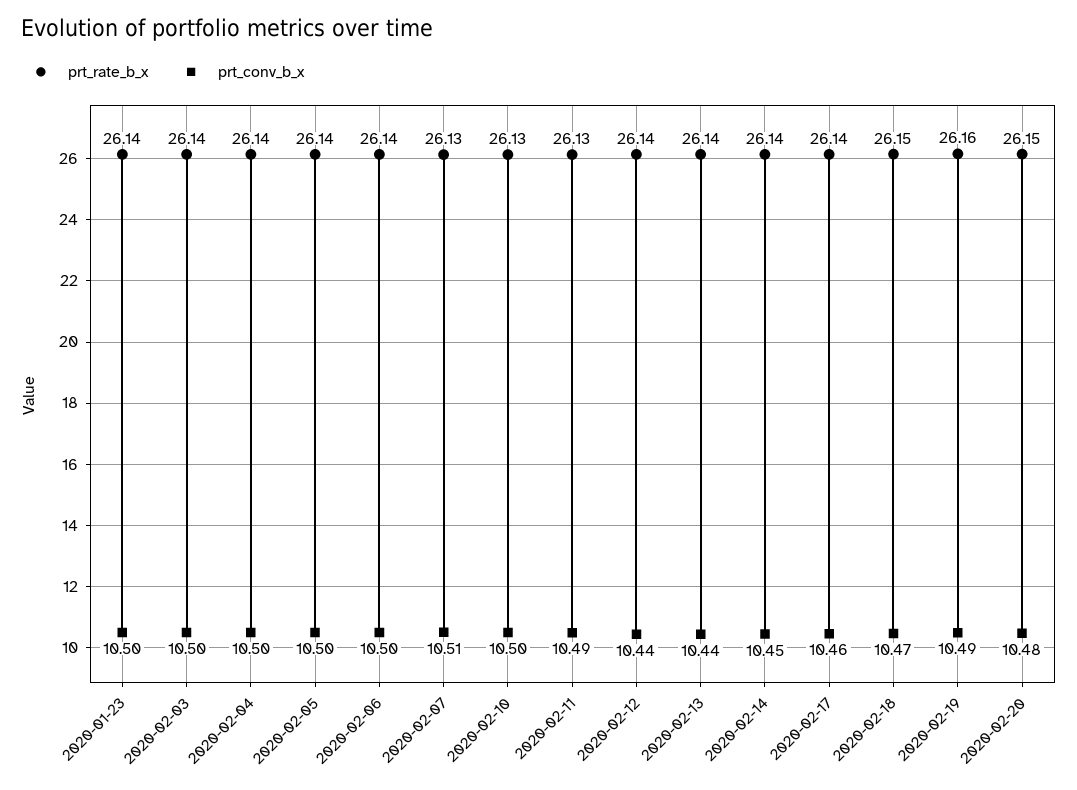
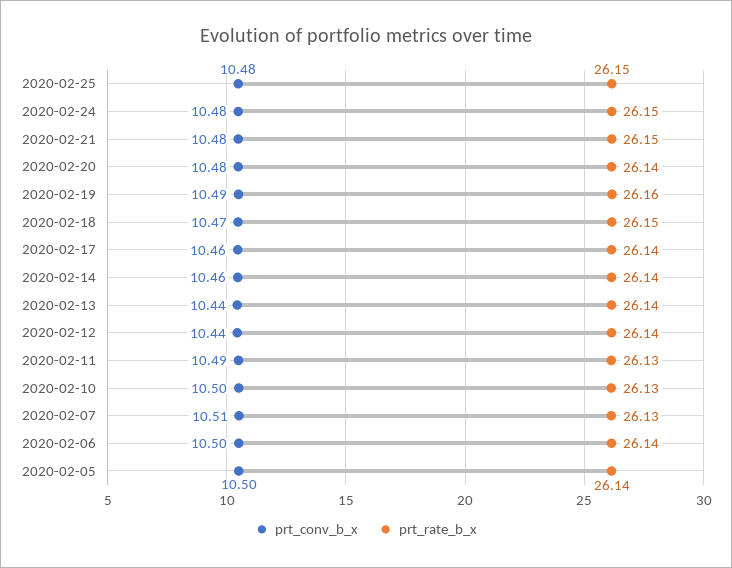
prt_rate_b_x, 2020-01-23: 26.14 -> none
prt_conv_b_x, 2020-01-23: 10.5 -> none
prt_rate_b_x, 2020-02-03: 26.14 -> none
prt_conv_b_x, 2020-02-03: 10.5 -> none
prt_rate_b_x, 2020-02-04: 26.14 -> none
prt_conv_b_x, 2020-02-04: 10.5 -> none
prt_conv_b_x, 2020-02-14: 10.45 -> 10.46
prt_rate_b_x, 2020-02-20: 26.15 -> 26.14
prt_conv_b_x, 2020-02-25: none -> 10.48
prt_rate_b_x, 2020-02-25: none -> 26.15
prt_conv_b_x, 2020-02-24: none -> 10.48
prt_rate_b_x, 2020-02-24: none -> 26.15
prt_conv_b_x, 2020-02-21: none -> 10.48
prt_rate_b_x, 2020-02-21: none -> 26.15

